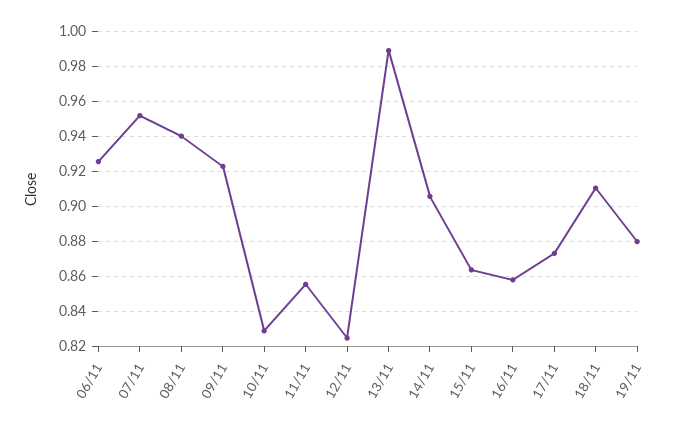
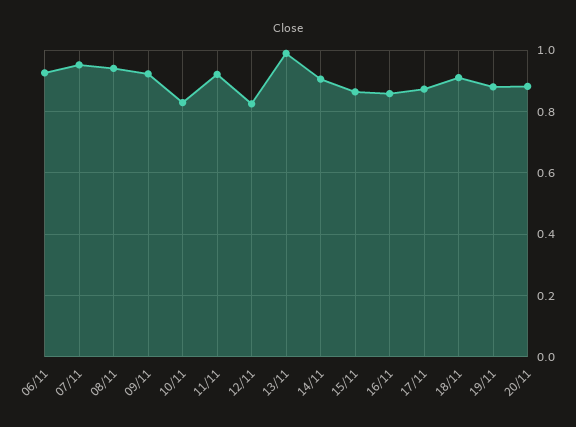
11/11: 0.855 -> 0.92
20/11: none -> 0.88

